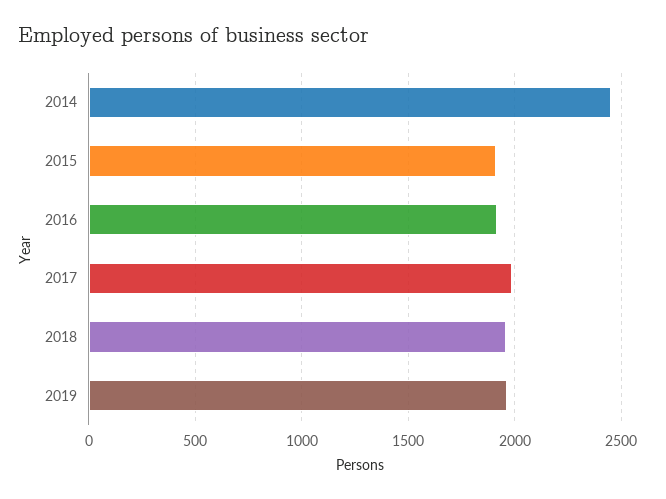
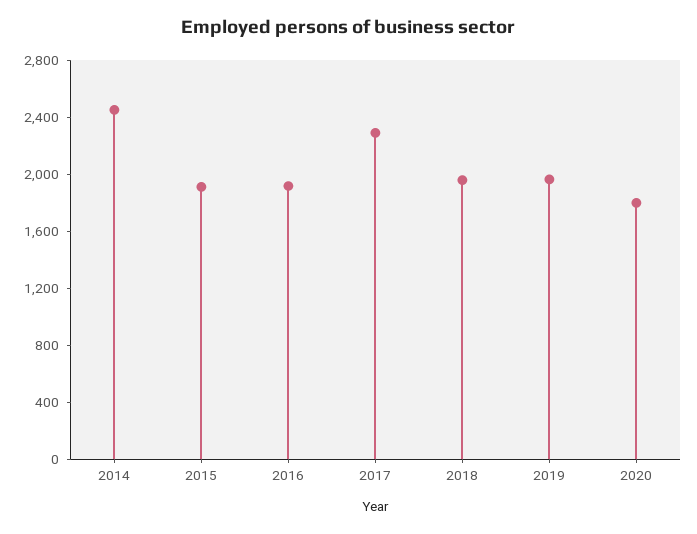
2017: 2000 -> 2300
2020: none -> 1800

